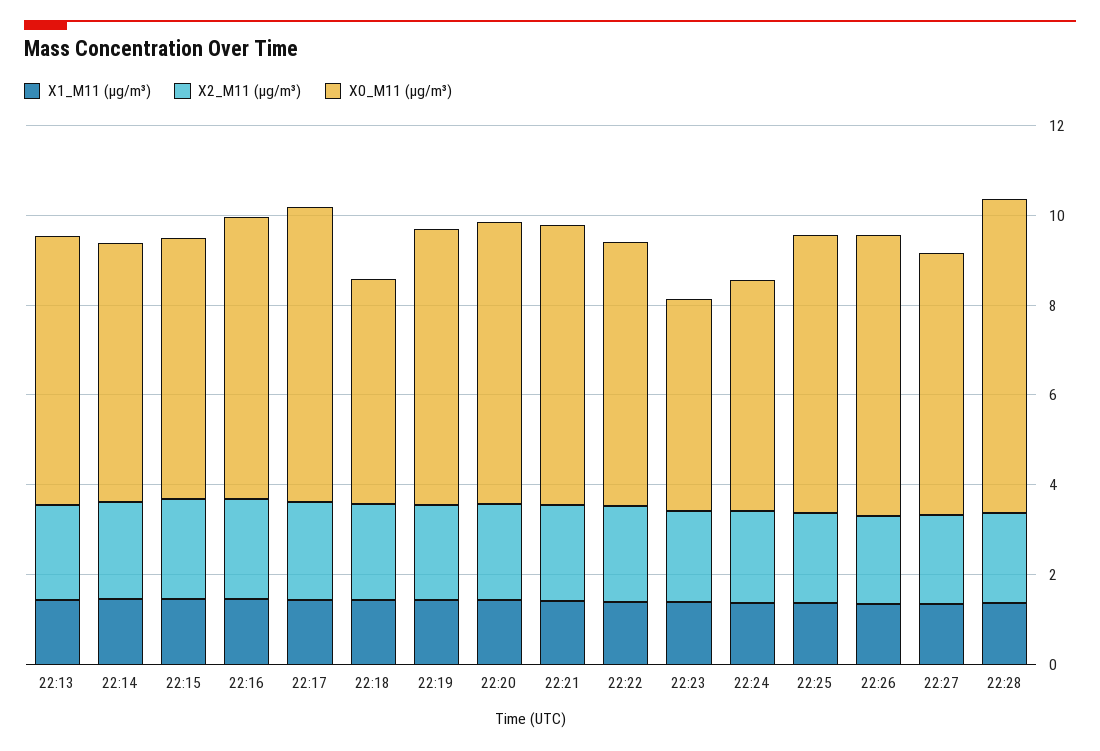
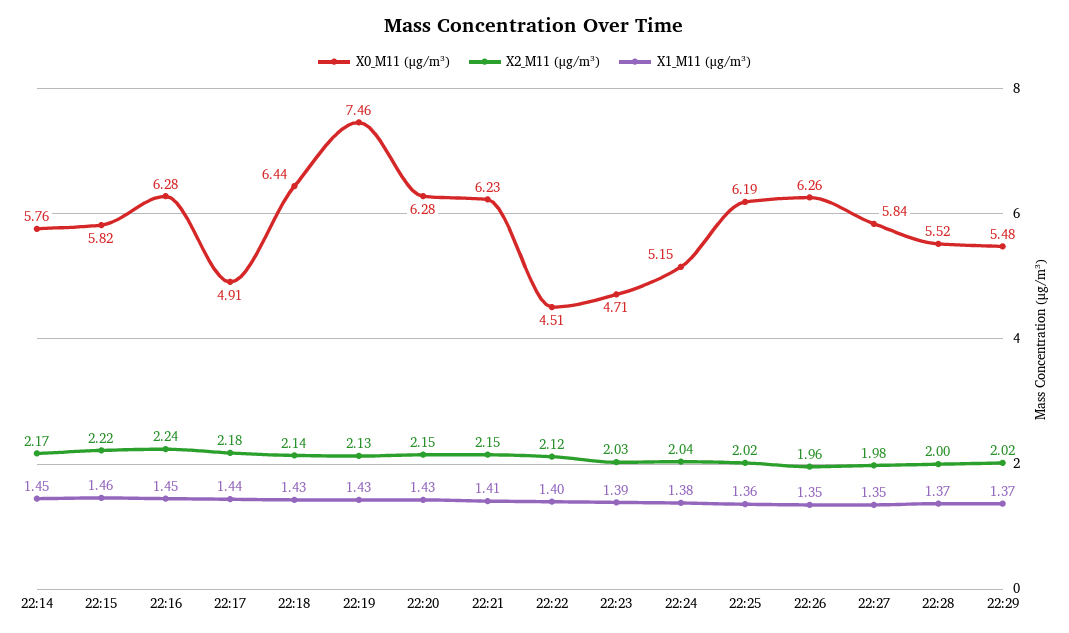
X1_M11 (μg/m³), 22:13: 1.5 -> none
X2_M11 (μg/m³), 22:13: 2 -> none
X0_M11 (μg/m³), 22:13: 6 -> none
X0_M11 (μg/m³), 22:17: 6.5 -> 4.91
X0_M11 (μg/m³), 22:18: 5 -> 6.44
X0_M11 (μg/m³), 22:19: 6 -> 7.46
X0_M11 (μg/m³), 22:22: 6 -> 4.51
X0_M11 (μg/m³), 22:28: 7 -> 5.52
X0_M11 (μg/m³), 22:29: none -> 5.48
X2_M11 (μg/m³), 22:29: none -> 2.02
X1_M11 (μg/m³), 22:29: none -> 1.37

